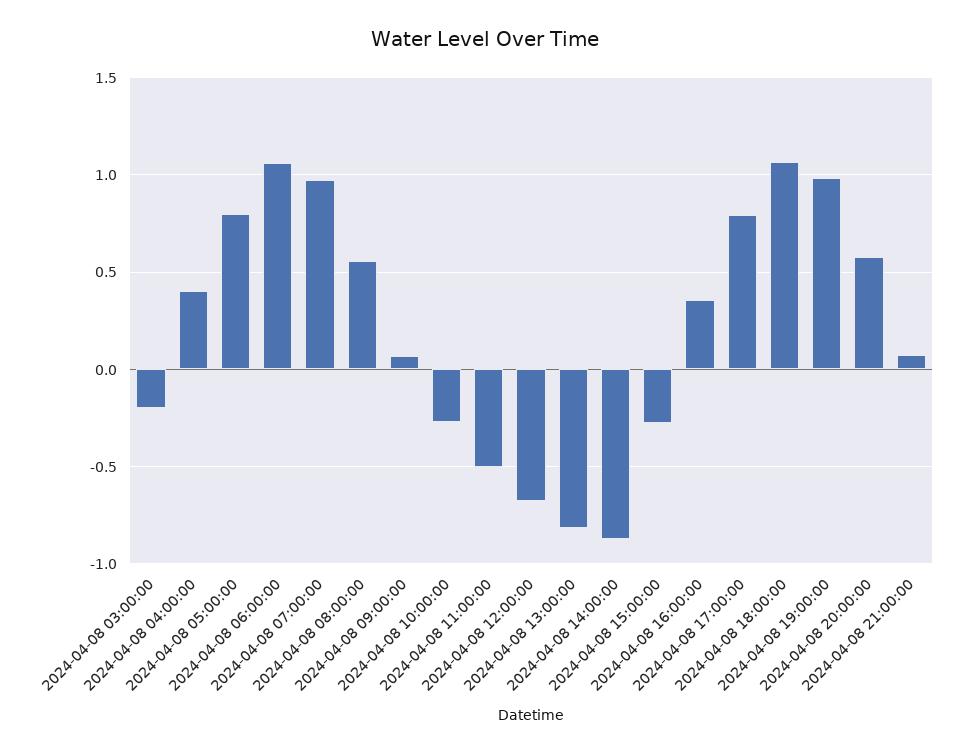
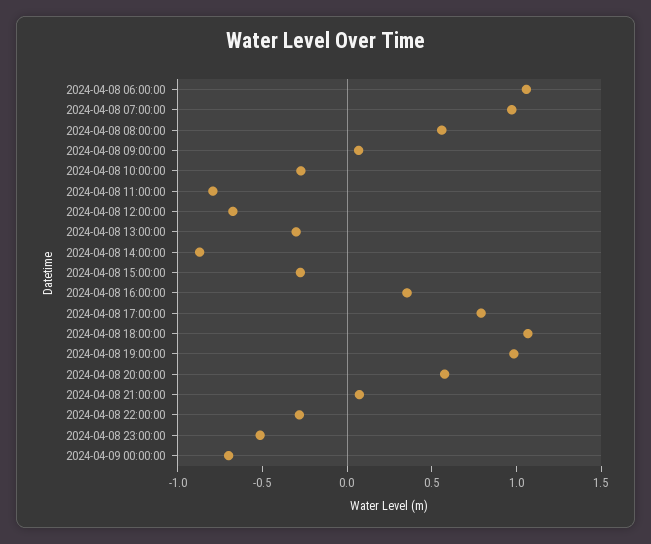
2024-04-08 03:00:00: -0.2 -> none
2024-04-08 04:00:00: 0.4 -> none
2024-04-08 05:00:00: 0.8 -> none
2024-04-08 11:00:00: -0.5 -> -0.8
2024-04-08 13:00:00: -0.8 -> -0.3
2024-04-08 22:00:00: none -> -0.3
2024-04-08 23:00:00: none -> -0.5
2024-04-09 00:00:00: none -> -0.7

